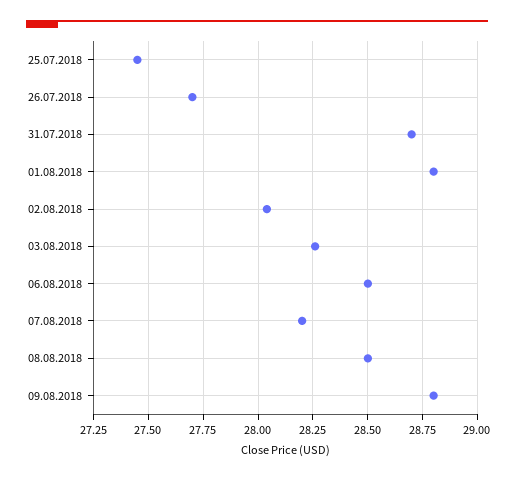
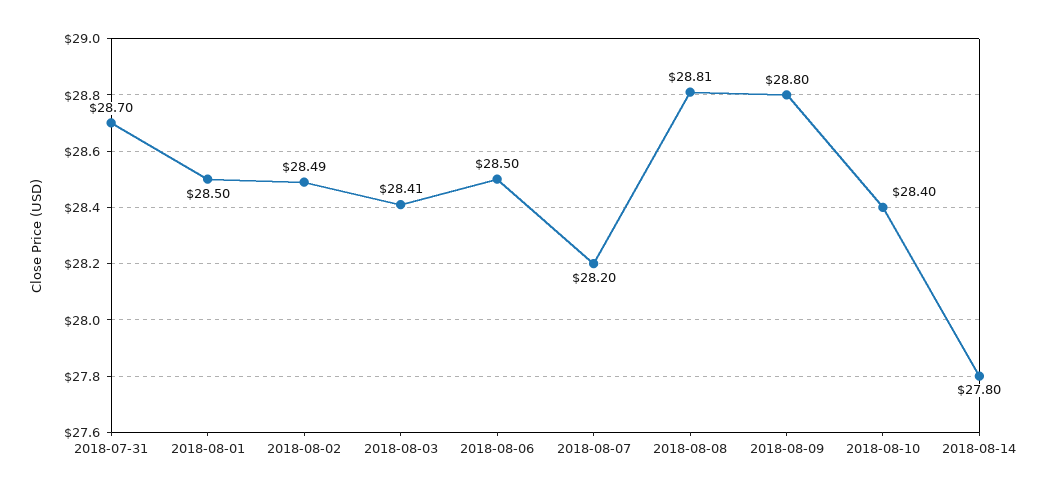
25.07.2018: 27.45 -> none
26.07.2018: 27.7 -> none
01.08.2018: 28.8 -> 28.5
02.08.2018: 28.05 -> 28.49
03.08.2018: 28.25 -> 28.41
08.08.2018: 28.5 -> 28.81
2018-08-10: none -> 28.4
2018-08-14: none -> 27.8

